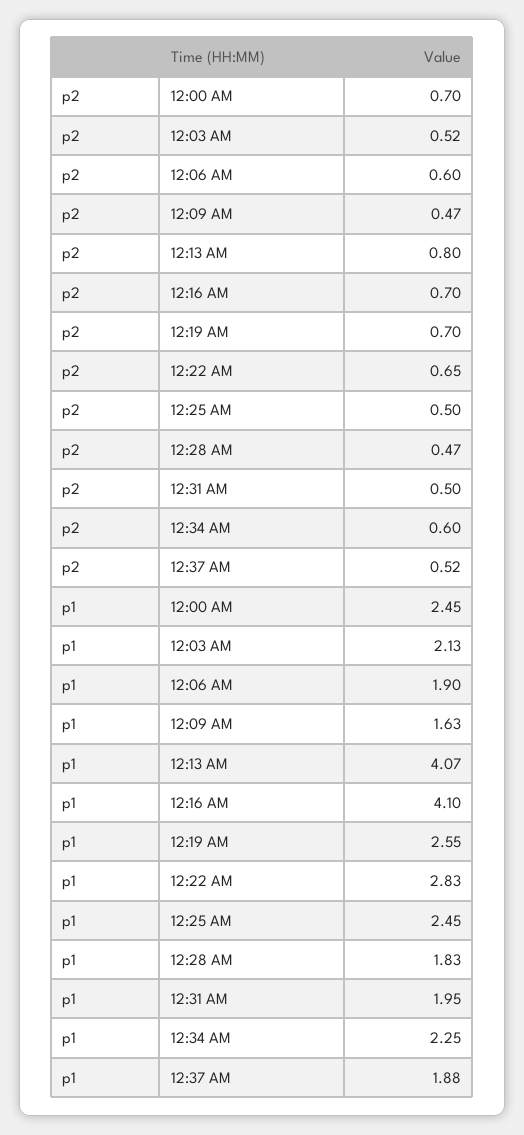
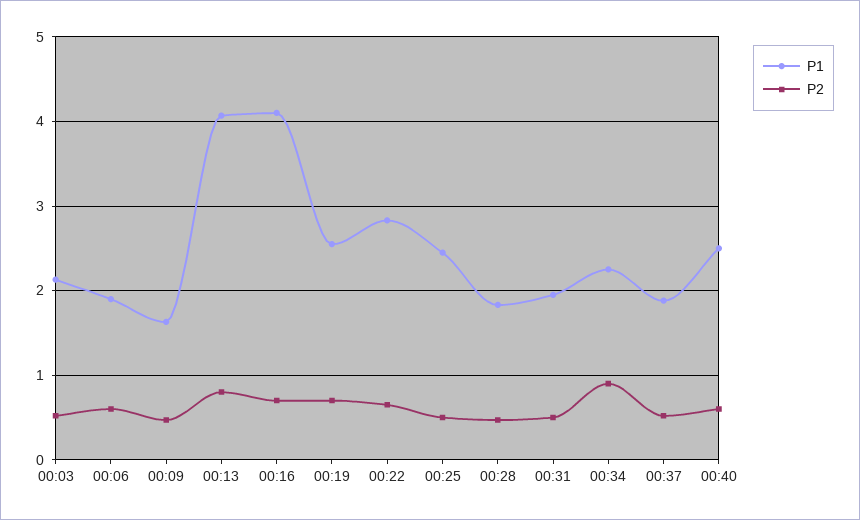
p2, 12:00 AM: 0.7 -> none
p2, 12:34 AM: 0.6 -> 0.9
p1, 12:00 AM: 2.45 -> none
p1, 00:40: none -> 2.5
p2, 00:40: none -> 0.6

